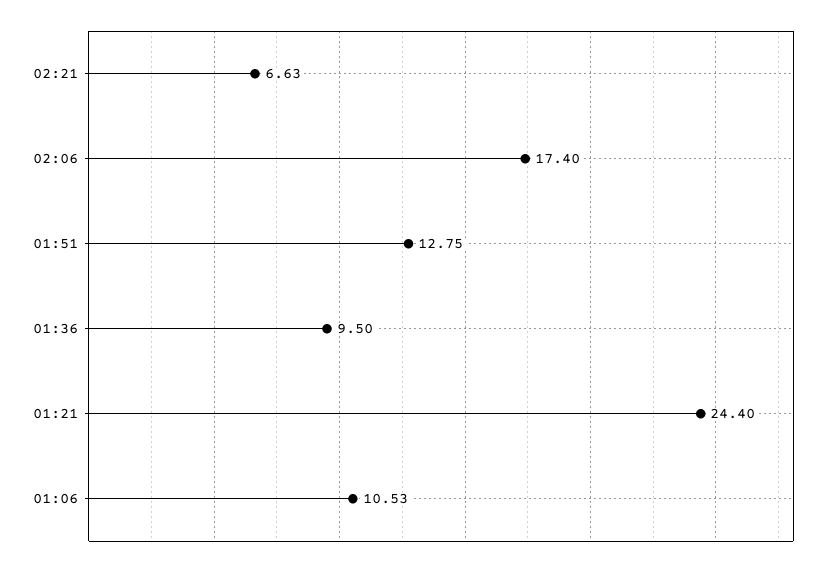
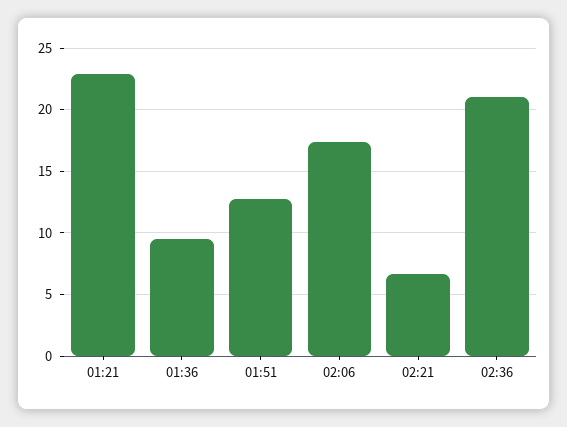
01:21: 24.4 -> 23
01:06: 10.53 -> none
02:36: none -> 21

